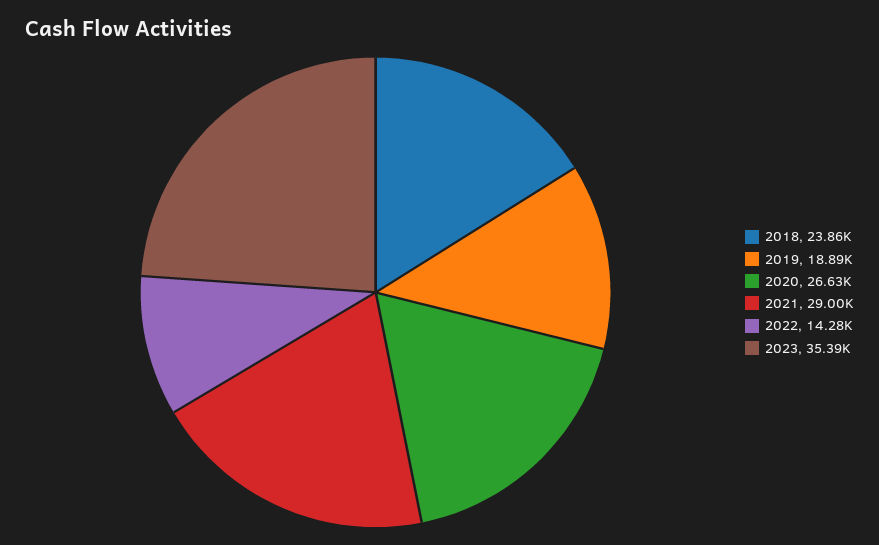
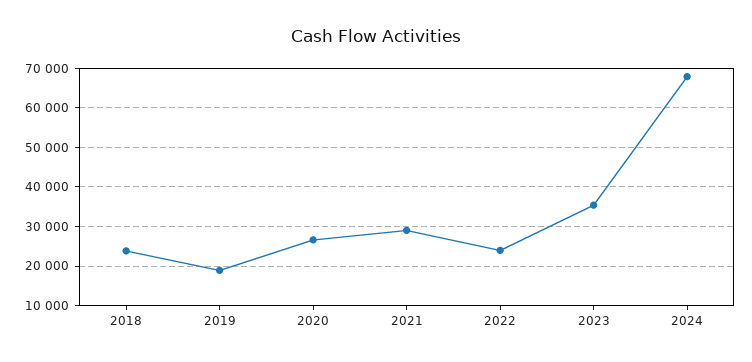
2022: 14280 -> 24000
2024: none -> 68000

